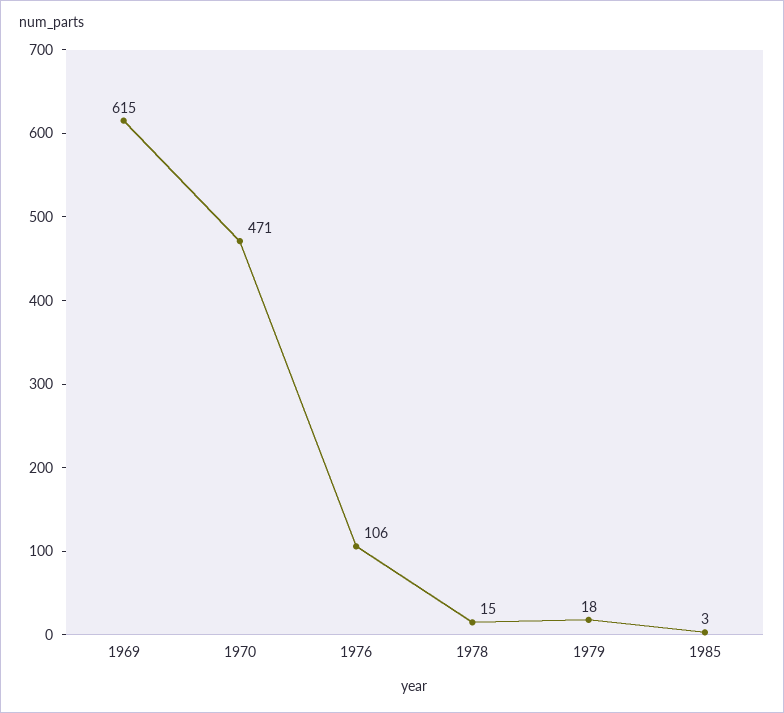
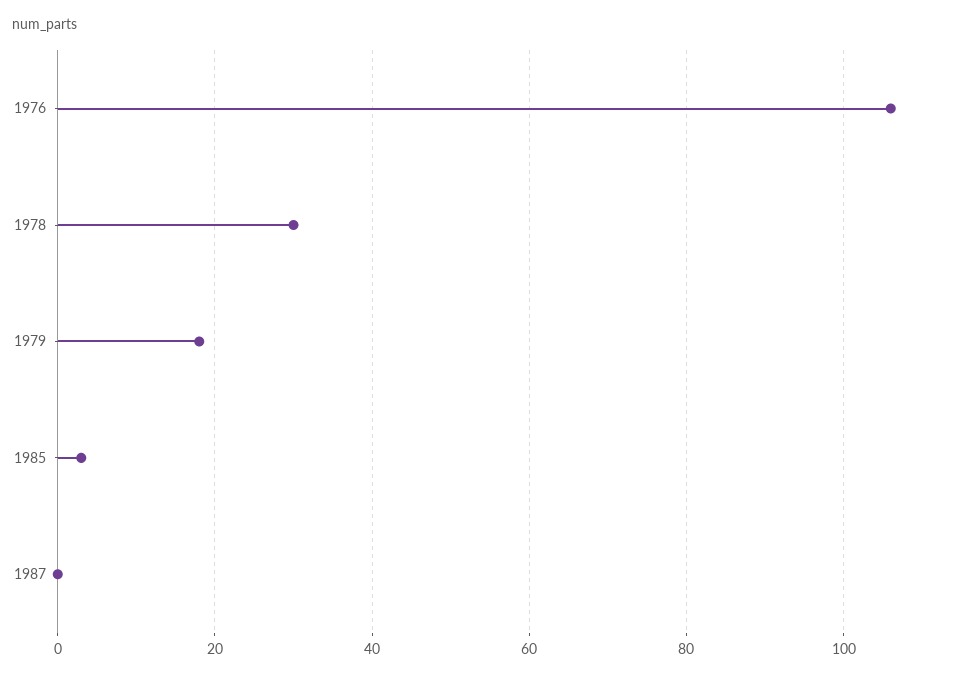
1969: 615 -> none
1970: 471 -> none
1978: 15 -> 30
1987: none -> 0

